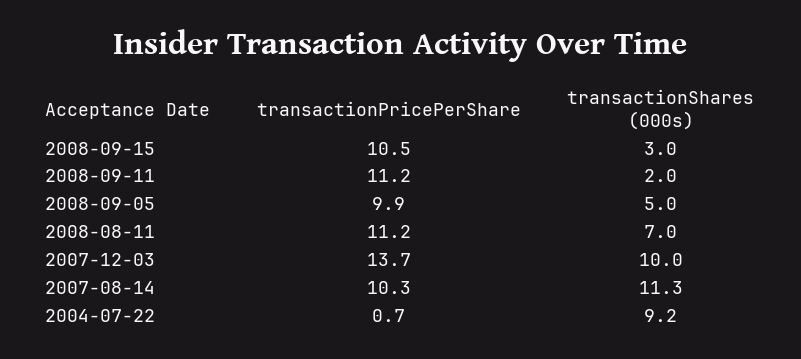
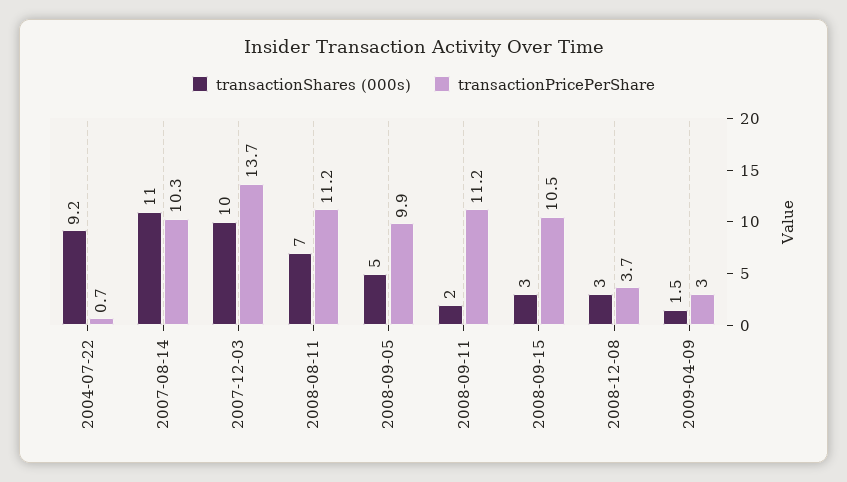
transactionShares (000s), 2007-08-14: 11.3 -> 11
transactionShares (000s), 2008-12-08: none -> 3
transactionPricePerShare, 2008-12-08: none -> 3.7
transactionShares (000s), 2009-04-09: none -> 1.5
transactionPricePerShare, 2009-04-09: none -> 3

